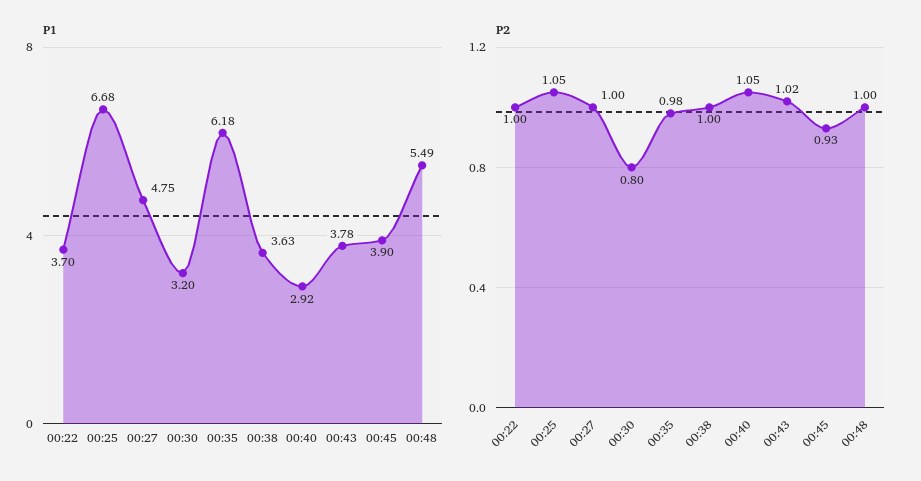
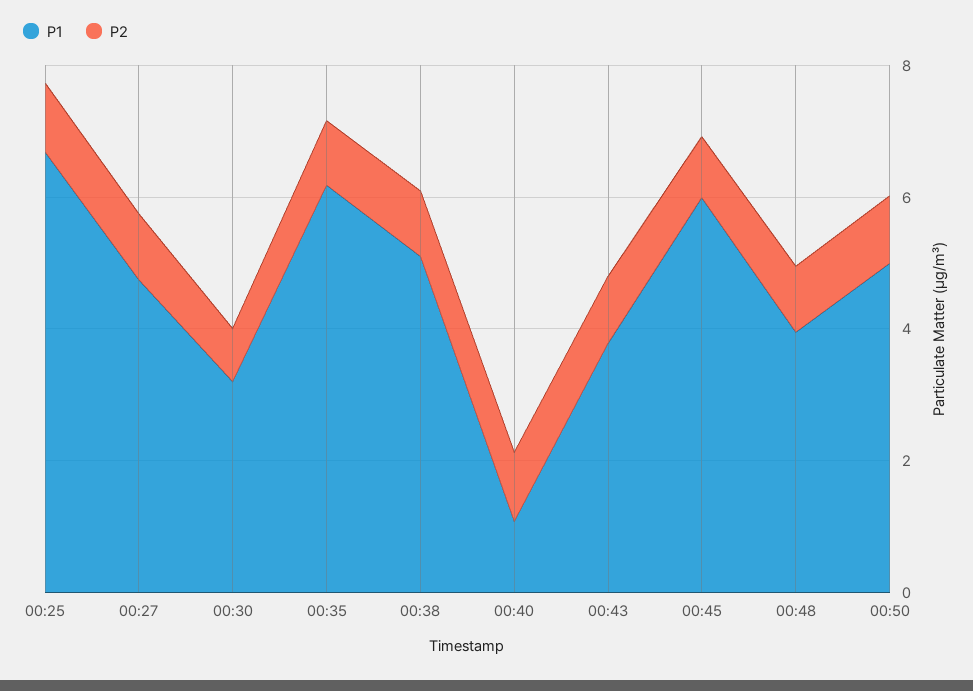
P1, 00:22: 3.7 -> none
P1, 00:38: 3.63 -> 5
P1, 00:40: 2.92 -> 1
P1, 00:45: 3.9 -> 6
P1, 00:48: 5.49 -> 4
P2, 00:22: 1 -> none
P1, 00:50: none -> 5
P2, 00:50: none -> 1

